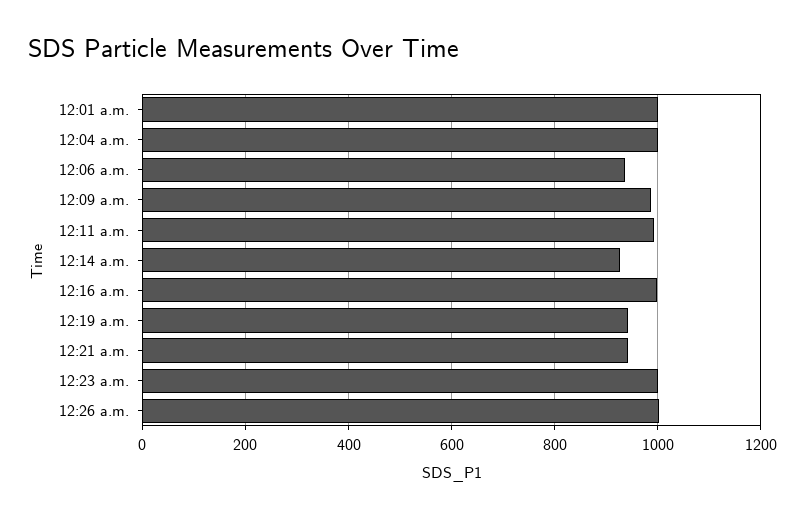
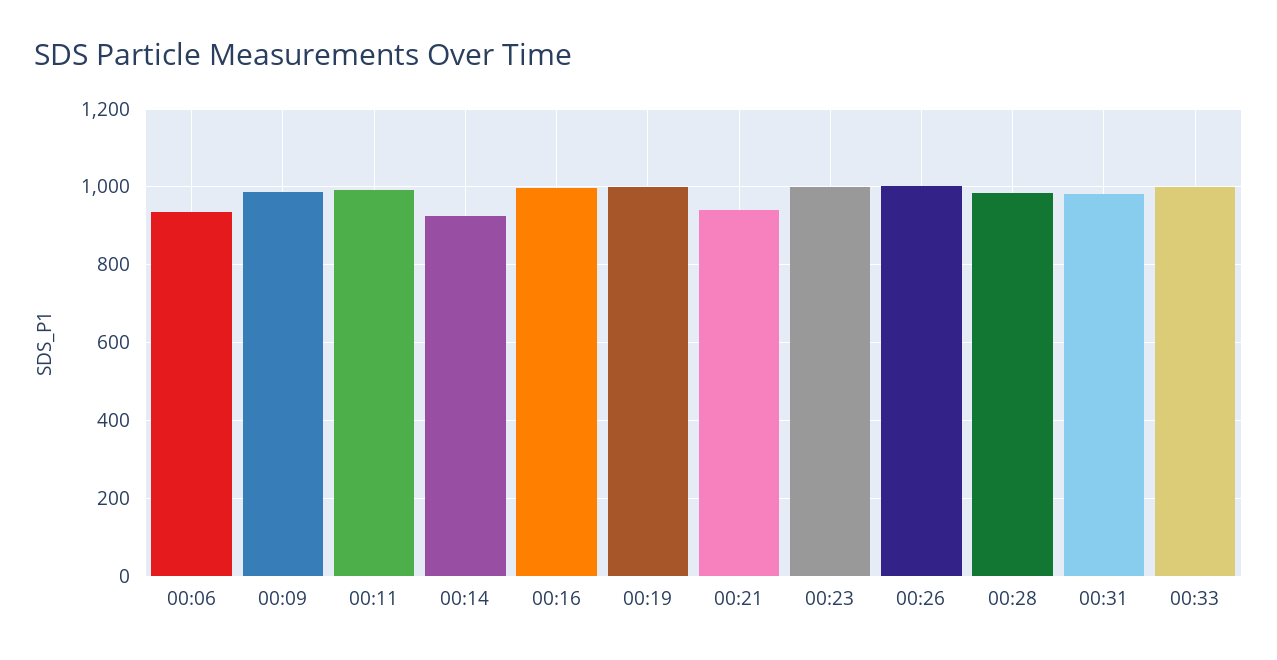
12:01 a.m.: 1000 -> none
12:04 a.m.: 1000 -> none
12:19 a.m.: 940 -> 1000
00:28: none -> 980
00:31: none -> 980
00:33: none -> 1000

